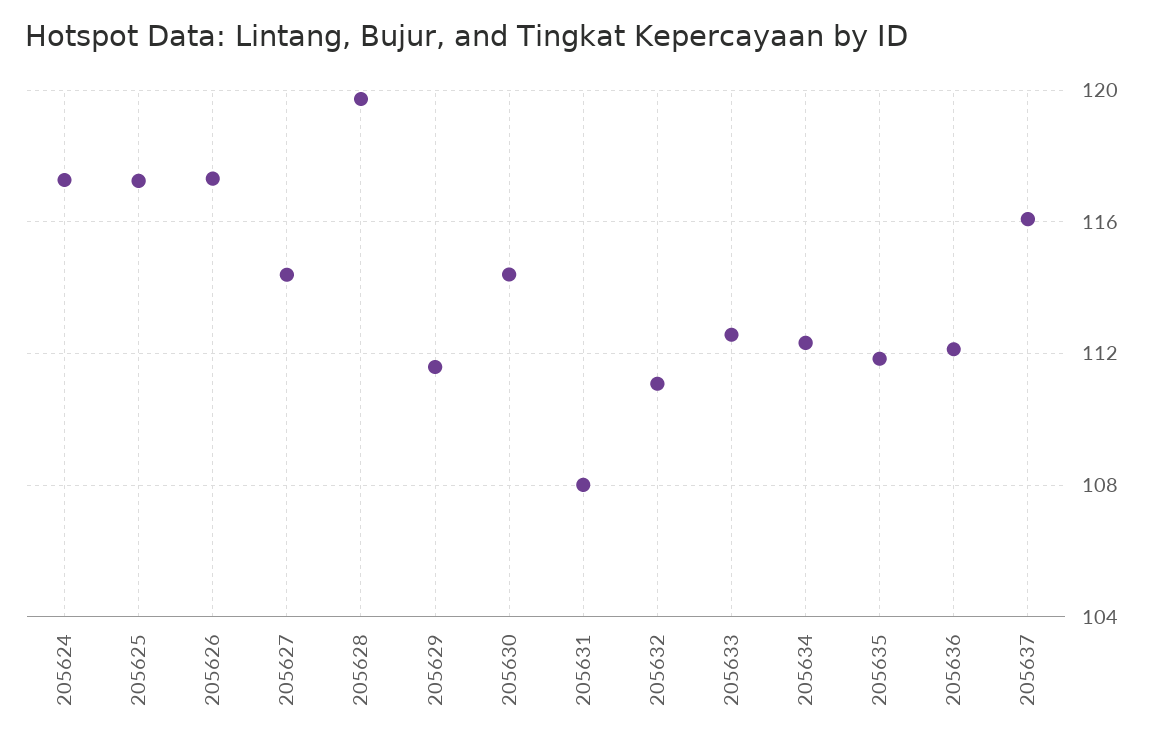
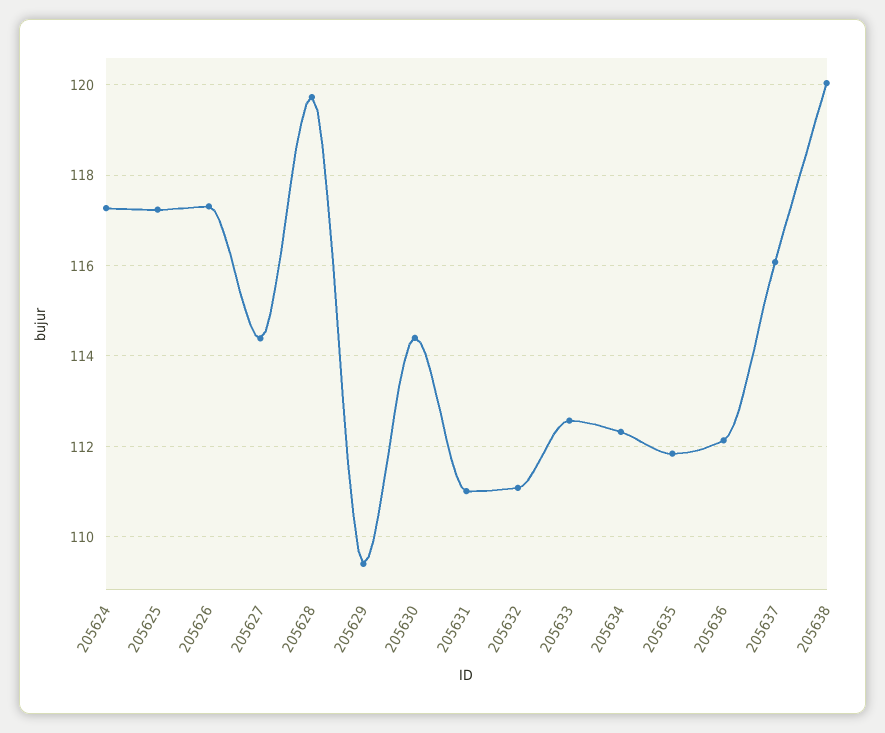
205629: 111.5 -> 109.4
205631: 108 -> 111
205638: none -> 120

